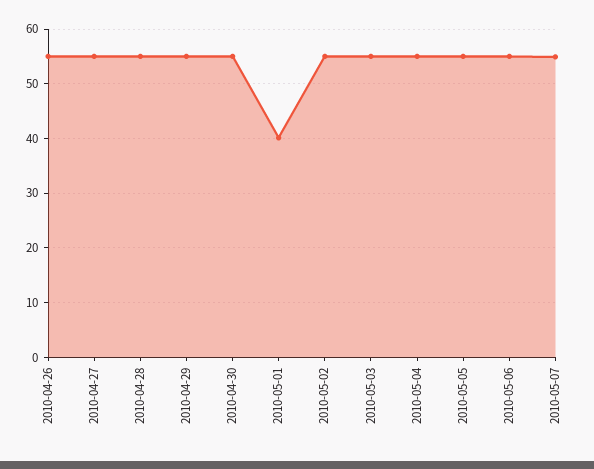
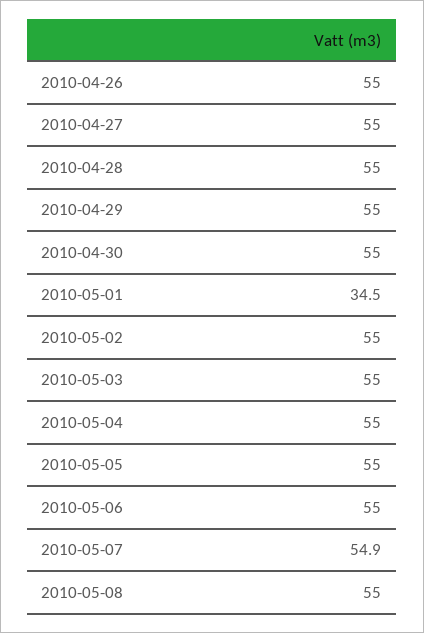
2010-05-01: 40 -> 34.5
2010-05-08: none -> 55

